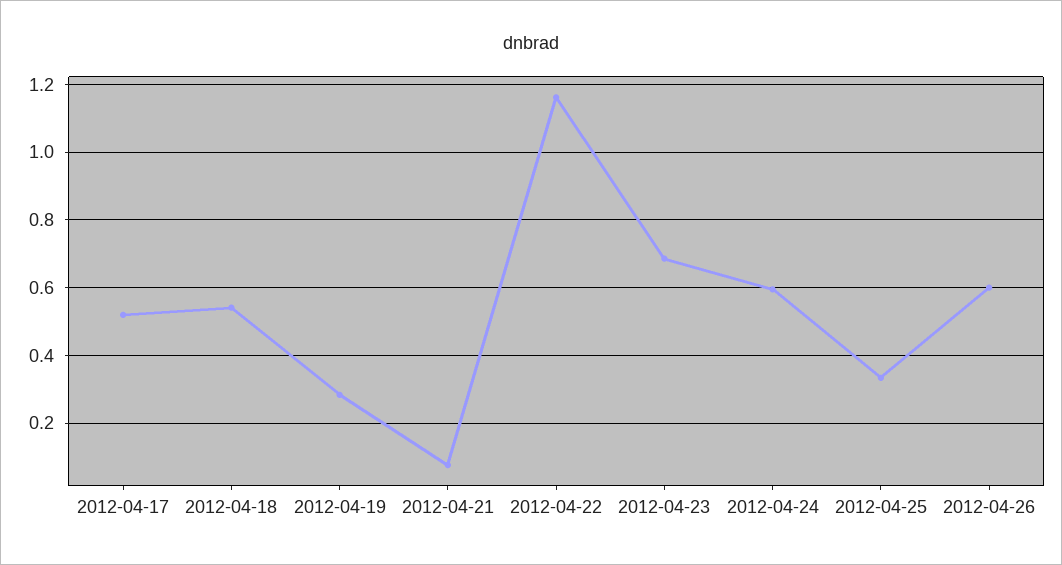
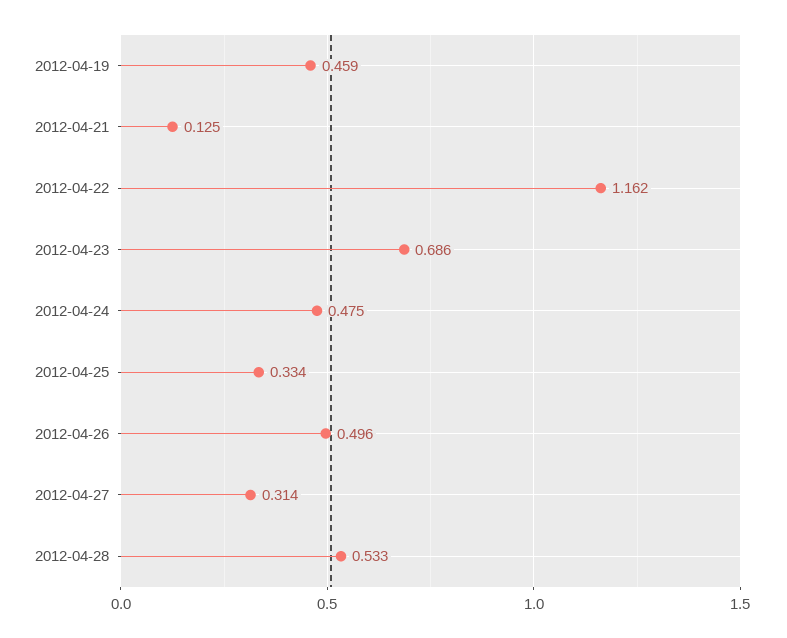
2012-04-17: 0.52 -> none
2012-04-18: 0.54 -> none
2012-04-19: 0.28 -> 0.459
2012-04-21: 0.08 -> 0.125
2012-04-24: 0.6 -> 0.475
2012-04-26: 0.6 -> 0.496
2012-04-27: none -> 0.314
2012-04-28: none -> 0.533

